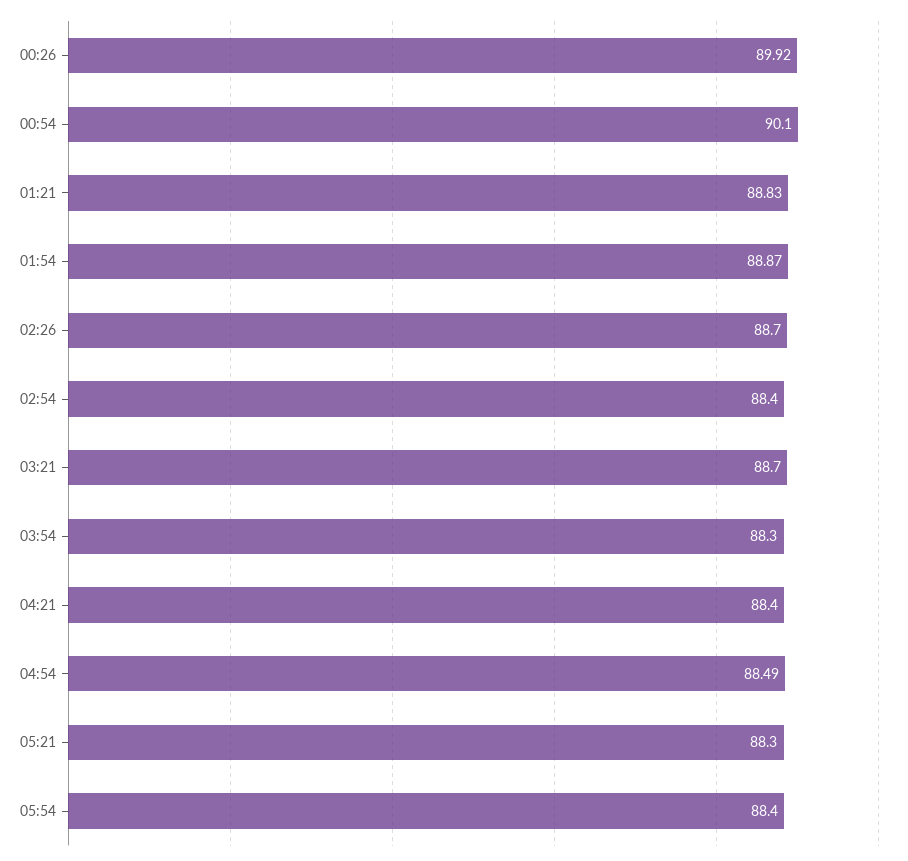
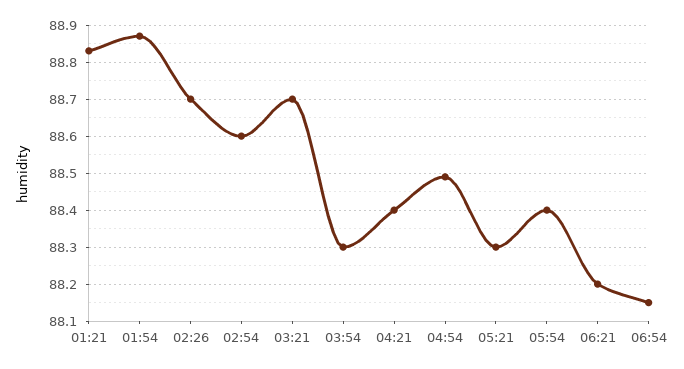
00:26: 89.92 -> none
00:54: 90.1 -> none
02:54: 88.4 -> 88.6
06:21: none -> 88.2
06:54: none -> 88.15

